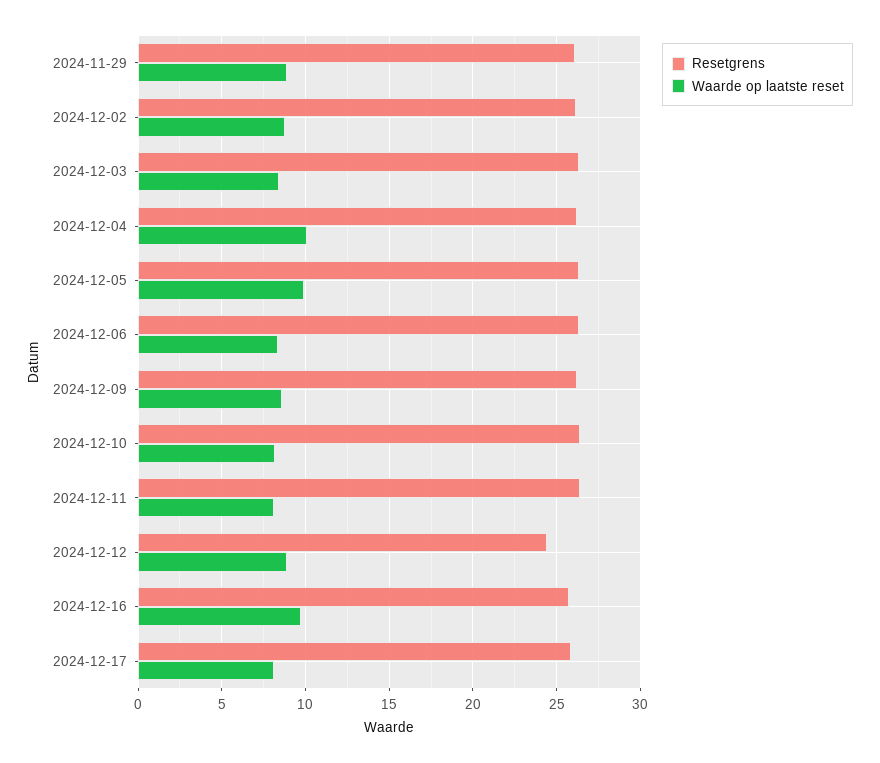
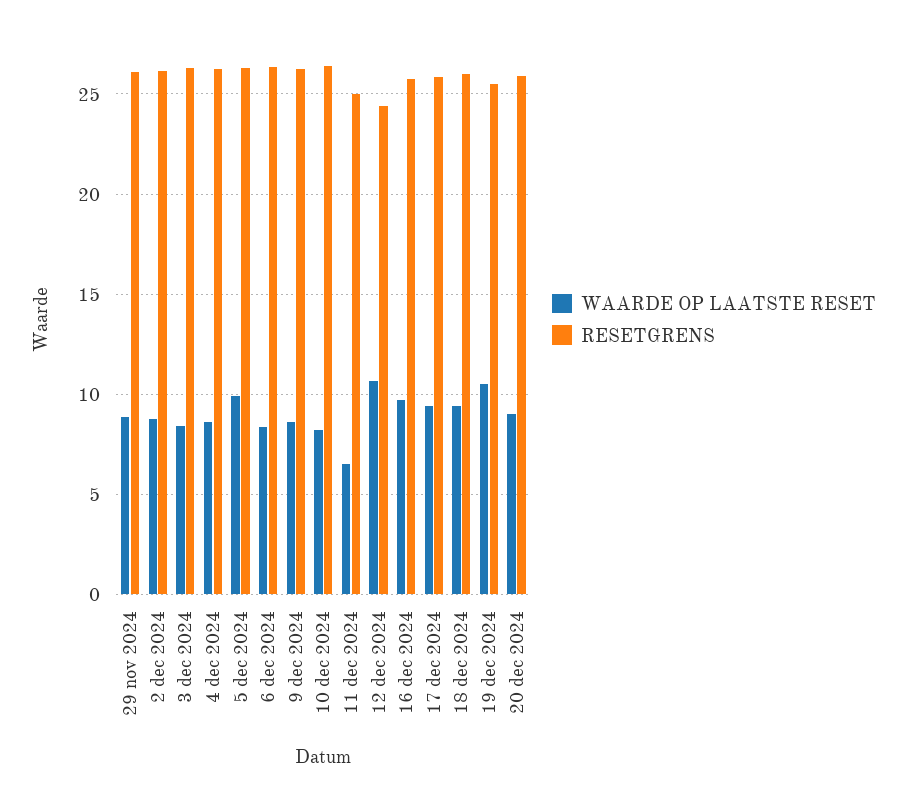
Waarde op laatste reset, 2024-12-04: 10 -> 8.5
Resetgrens, 2024-12-11: 26.5 -> 25
Waarde op laatste reset, 2024-12-11: 8 -> 6.5
Waarde op laatste reset, 2024-12-12: 9 -> 10.5
Waarde op laatste reset, 2024-12-17: 8 -> 9.5
Waarde op laatste reset, 18 dec 2024: none -> 9.5
Resetgrens, 18 dec 2024: none -> 26
Waarde op laatste reset, 19 dec 2024: none -> 10.5
Resetgrens, 19 dec 2024: none -> 25.5
Waarde op laatste reset, 20 dec 2024: none -> 9
Resetgrens, 20 dec 2024: none -> 26

